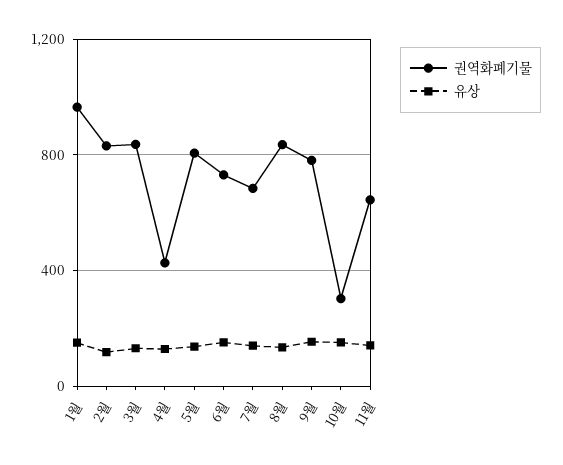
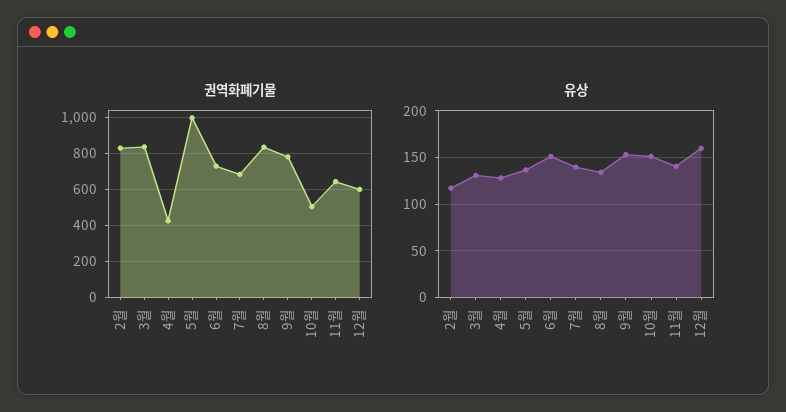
권역화폐기물, 1월: 950 -> none
유상, 1월: 150 -> none
권역화폐기물, 5월: 800 -> 1000
권역화폐기물, 10월: 300 -> 500
권역화폐기물, 12월: none -> 600
유상, 12월: none -> 160

